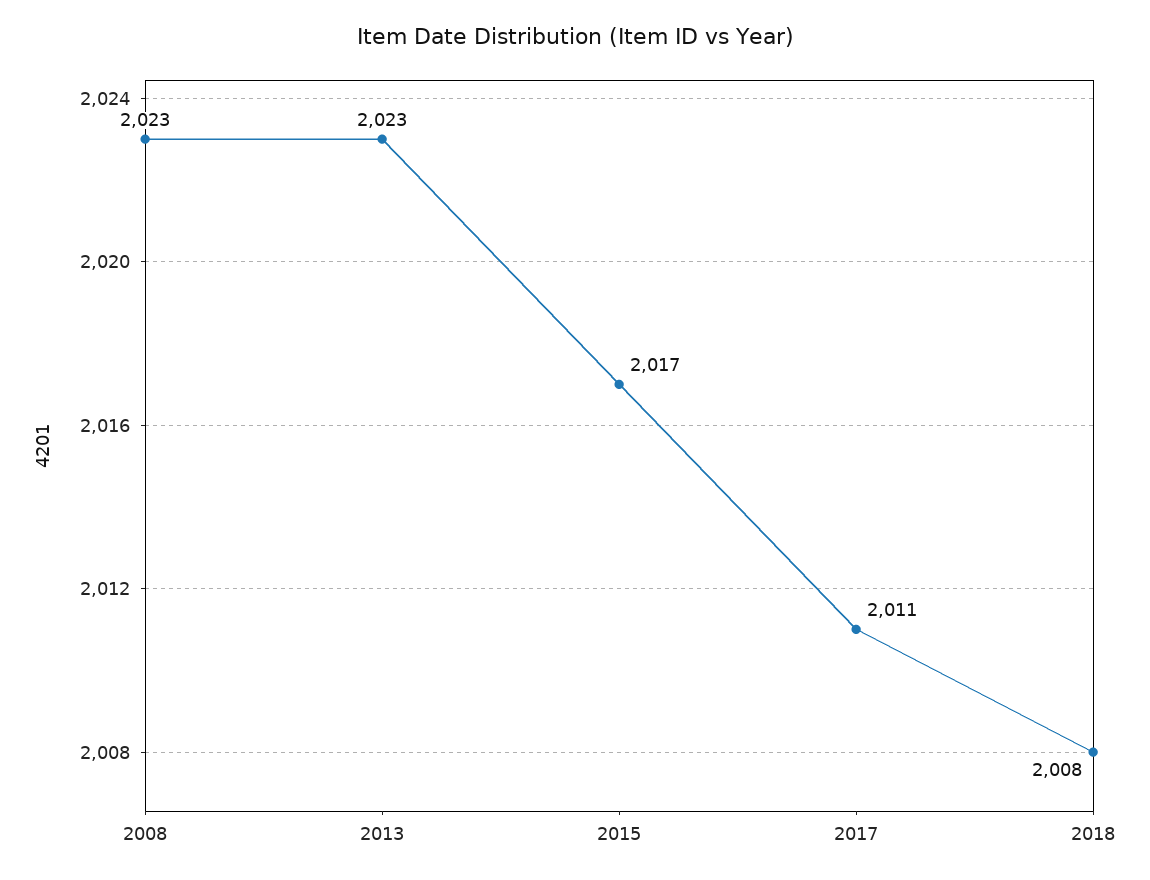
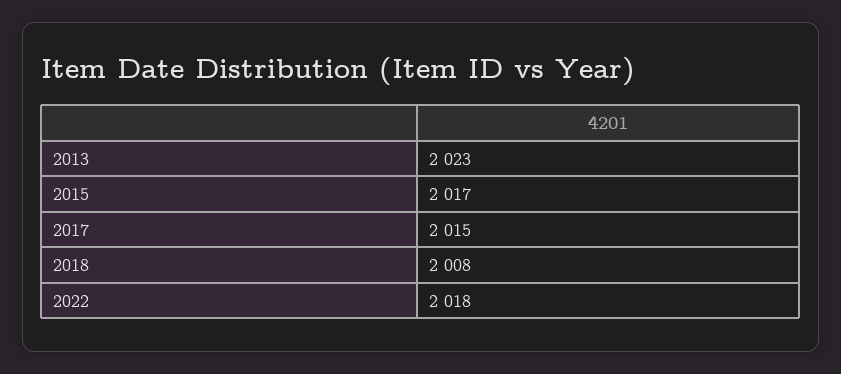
2008: 2023 -> none
2017: 2011 -> 2015
2022: none -> 2018

